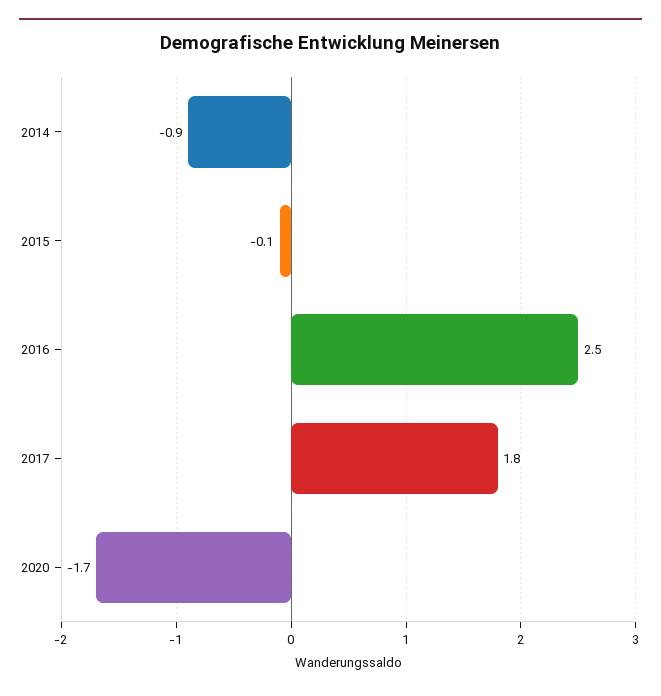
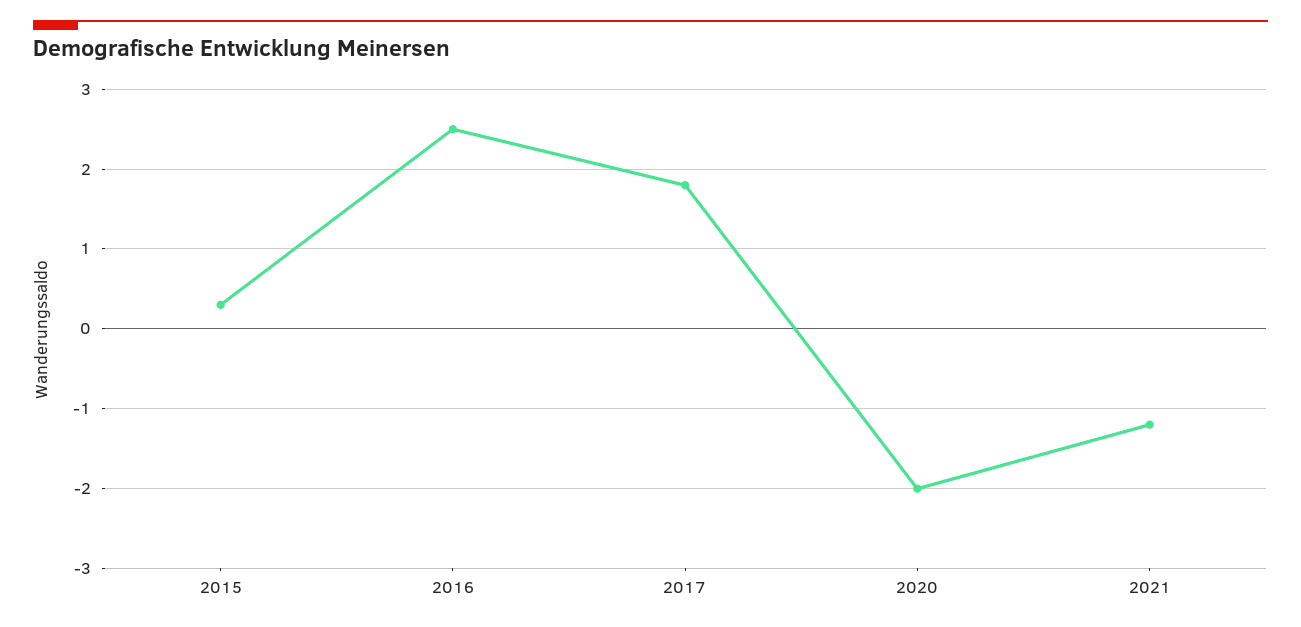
2014: -0.9 -> none
2015: -0.1 -> 0.3
2020: -1.7 -> -2
2021: none -> -1.2

